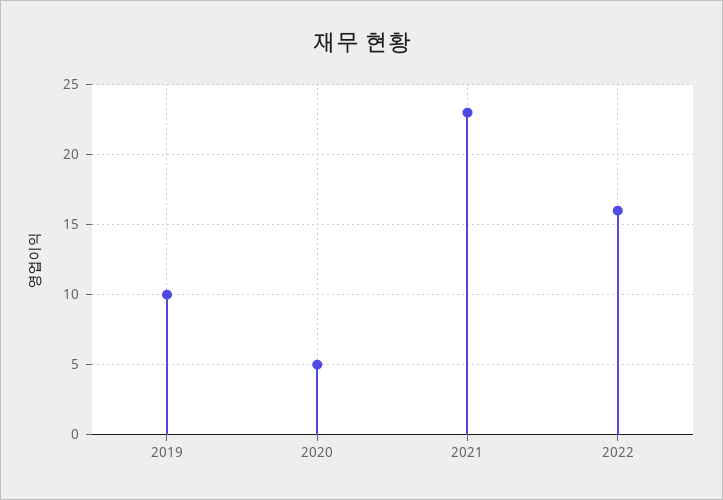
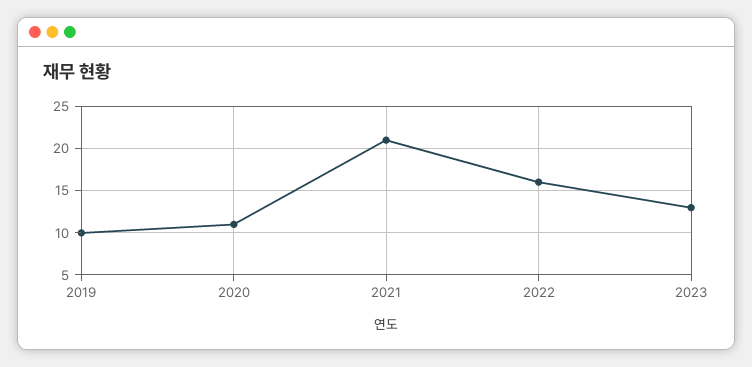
2020: 5 -> 11
2021: 23 -> 21
2023: none -> 13

